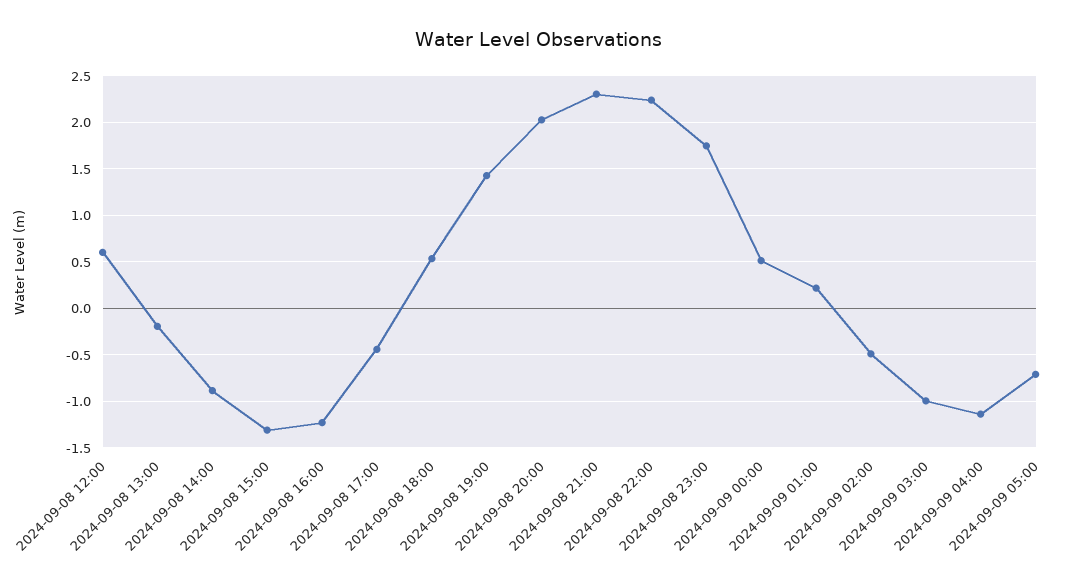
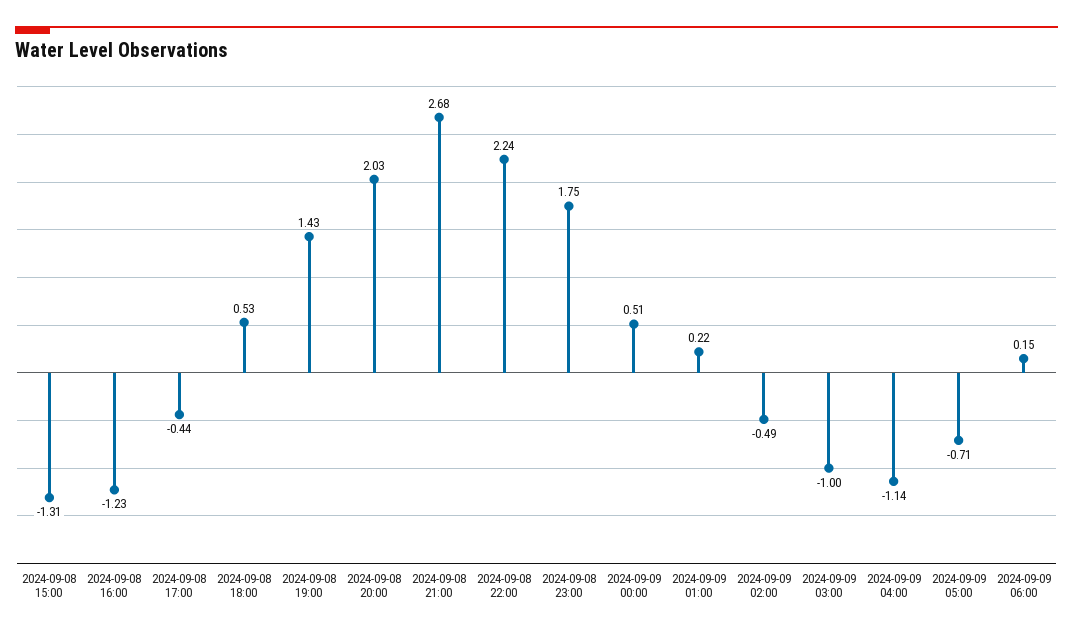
2024-09-08 12:00: 0.6 -> none
2024-09-08 13:00: -0.2 -> none
2024-09-08 14:00: -0.9 -> none
2024-09-08 21:00: 2.3 -> 2.68
2024-09-09 06:00: none -> 0.15

